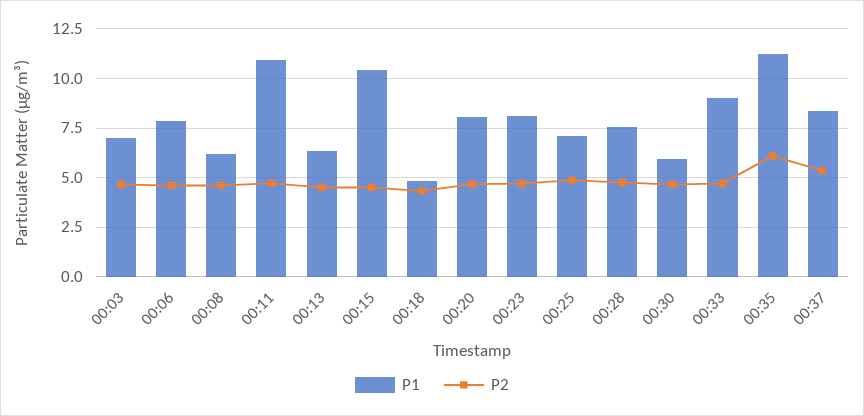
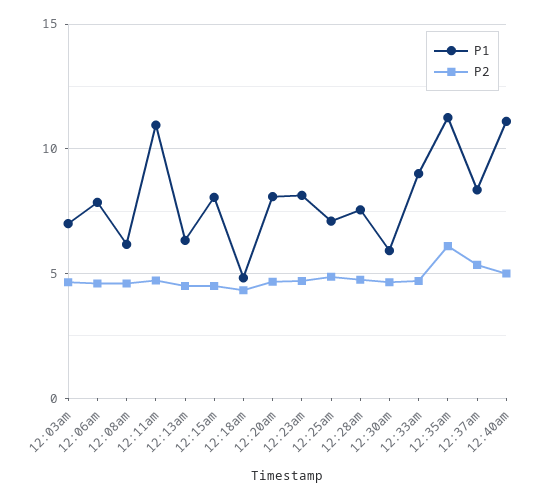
P1, 00:15: 10.5 -> 8
P1, 12:40am: none -> 11
P2, 12:40am: none -> 5

